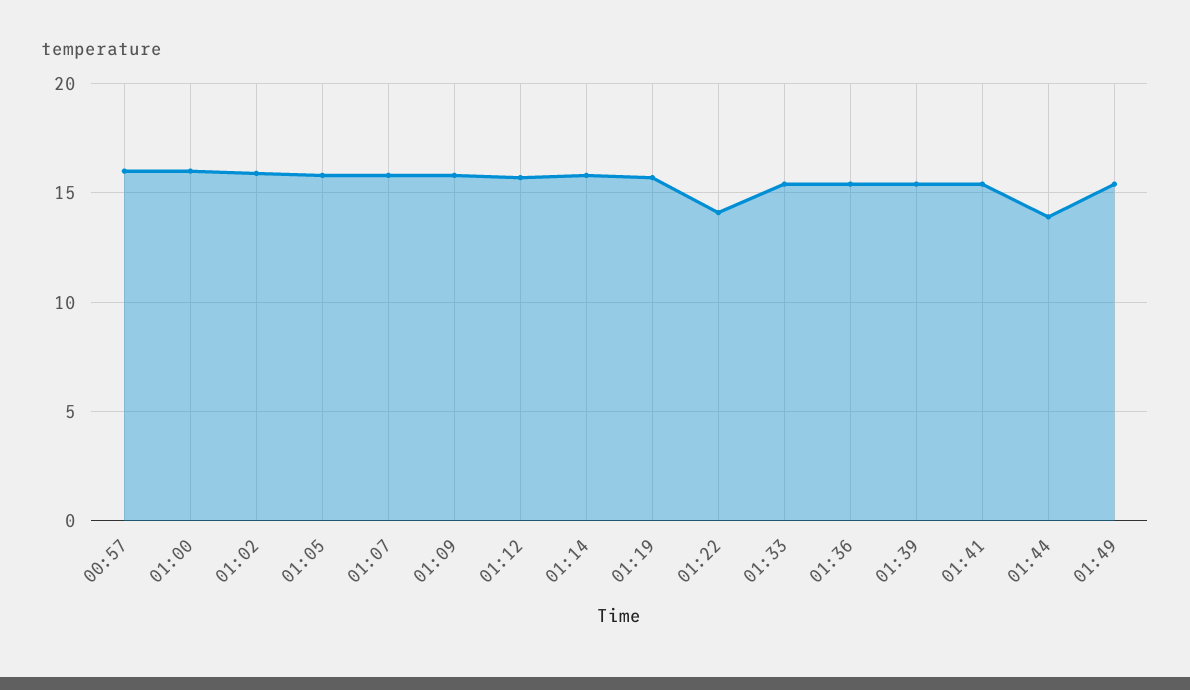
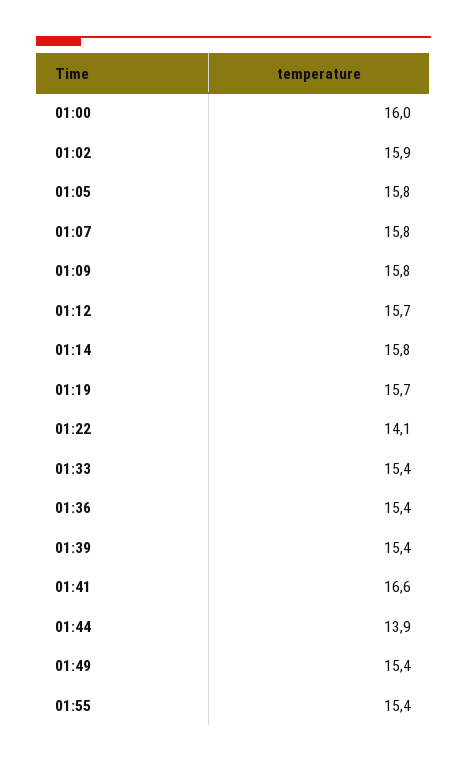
00:57: 16 -> none
01:41: 15.5 -> 16.6
01:55: none -> 15.4

